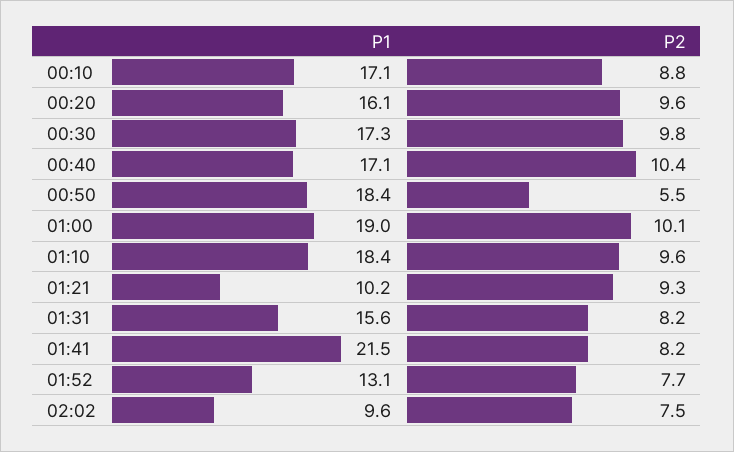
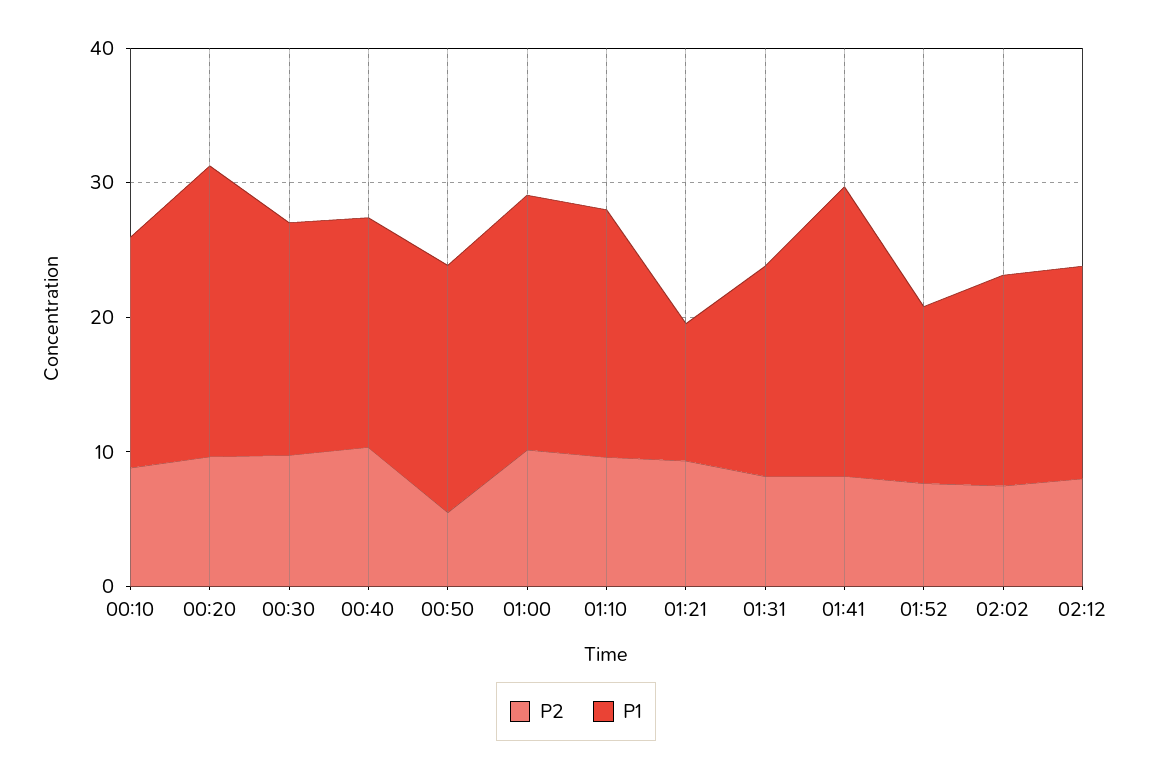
P1, 00:20: 16.1 -> 22
P1, 02:02: 9.6 -> 16
P2, 02:12: none -> 8
P1, 02:12: none -> 16

